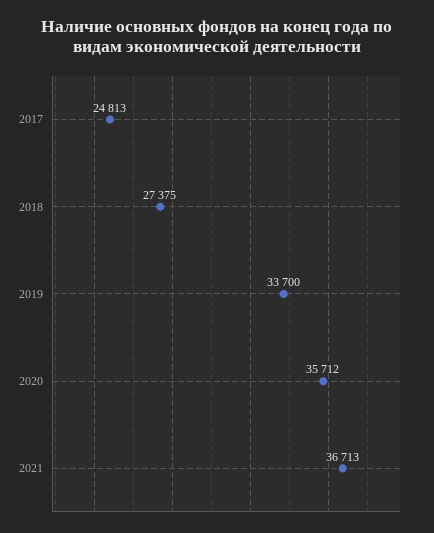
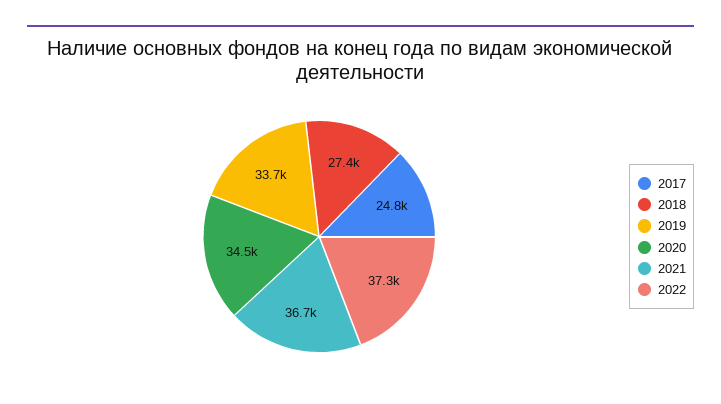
2020: 35712 -> 34500
2022: none -> 37300

